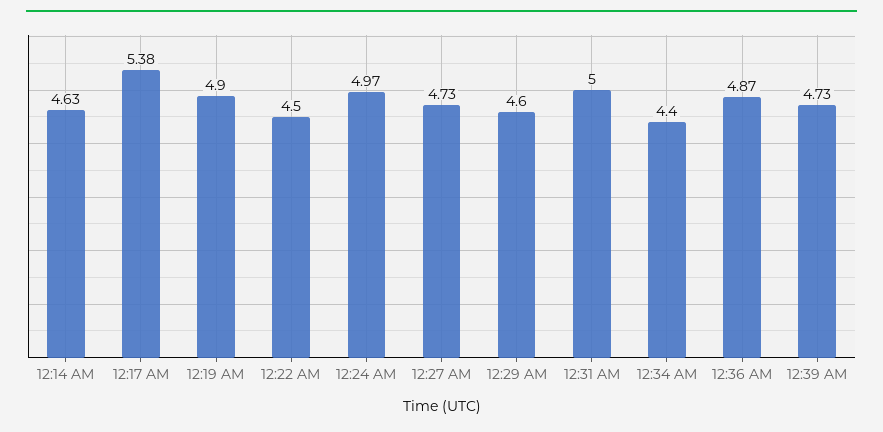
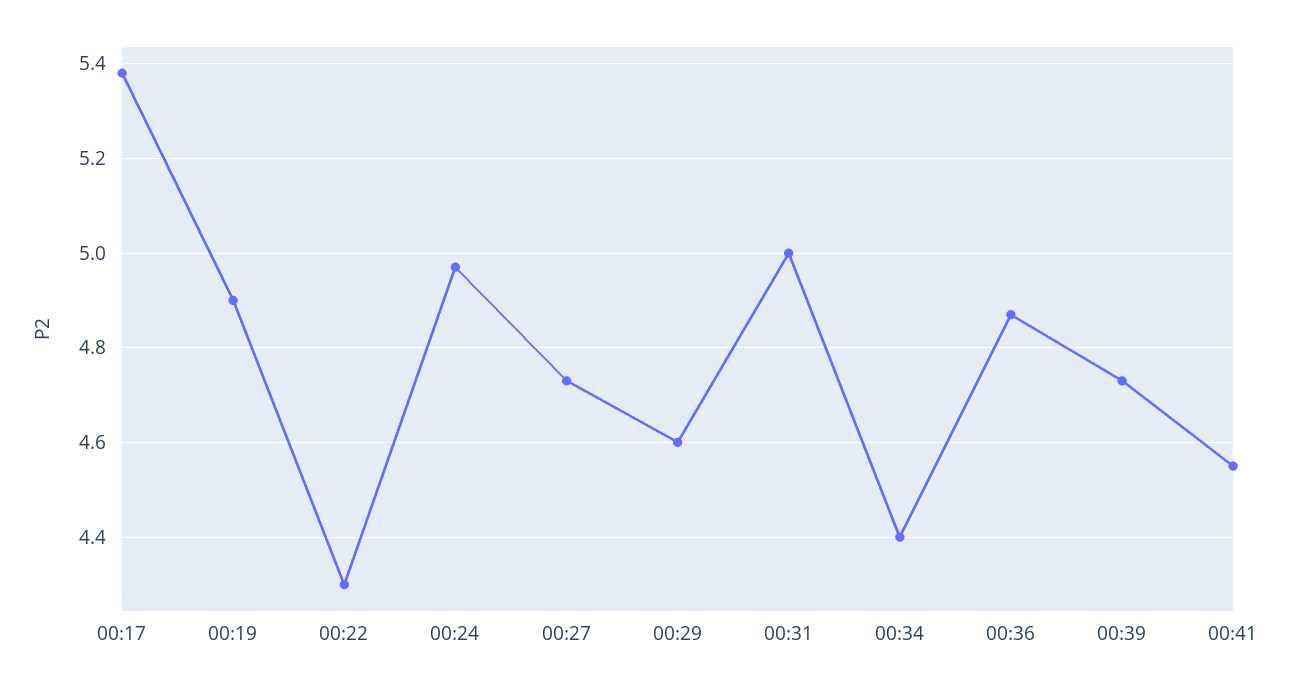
12:14 AM: 4.63 -> none
12:22 AM: 4.5 -> 4.3
00:41: none -> 4.55

